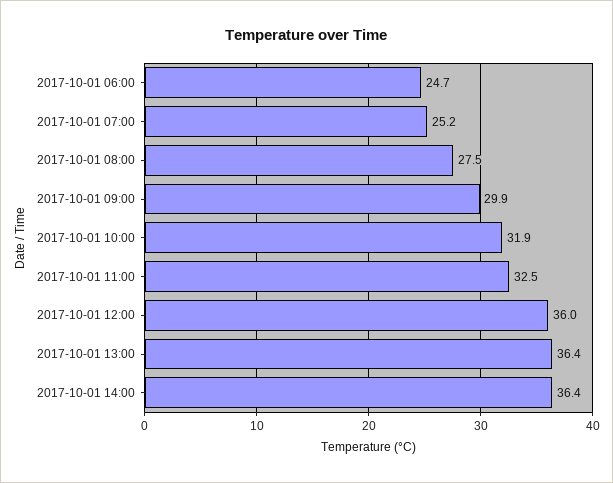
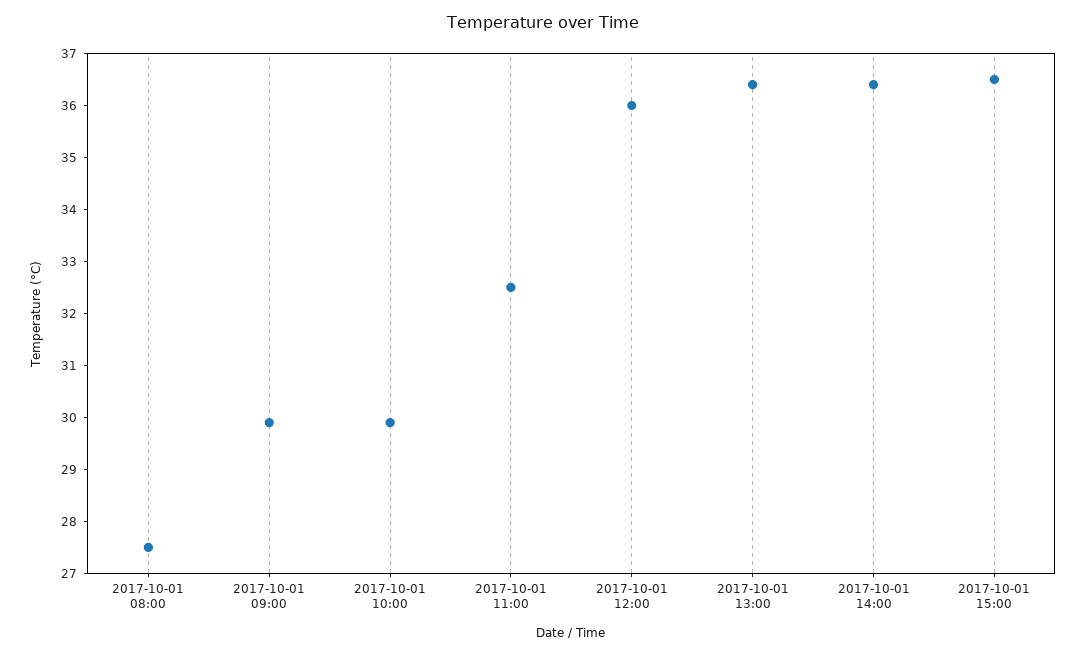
2017-10-01 06:00: 24.7 -> none
2017-10-01 07:00: 25.2 -> none
2017-10-01 10:00: 31.9 -> 30
2017-10-01 15:00: none -> 36.5

